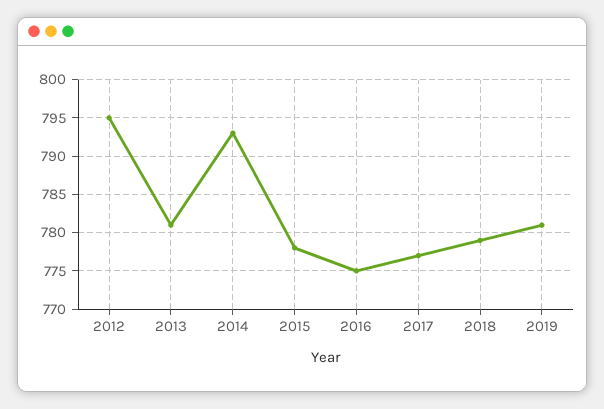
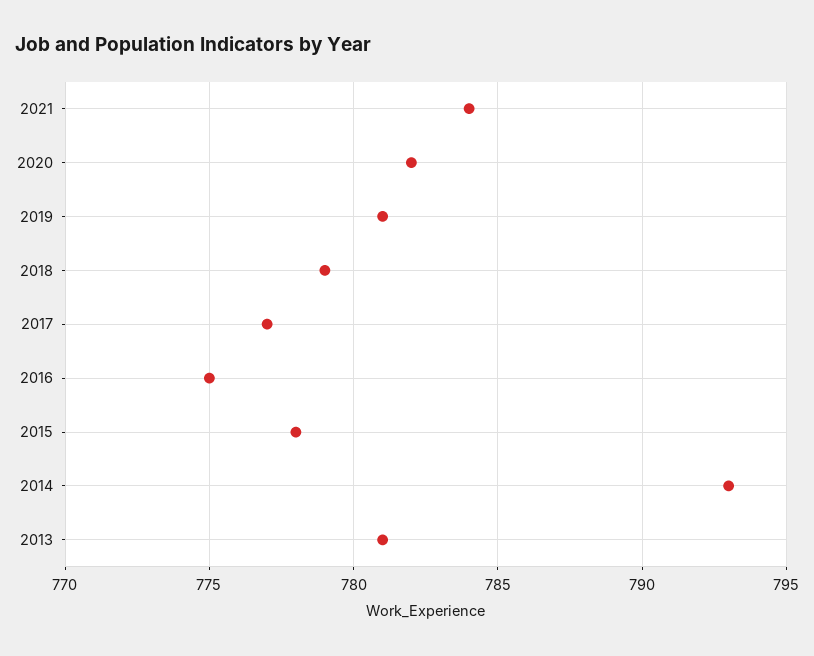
2012: 795 -> none
2021: none -> 784
2020: none -> 782

